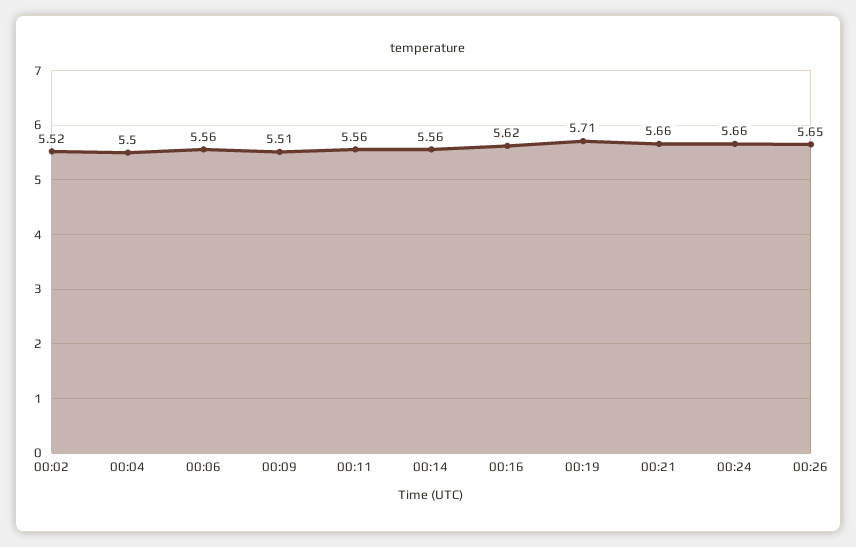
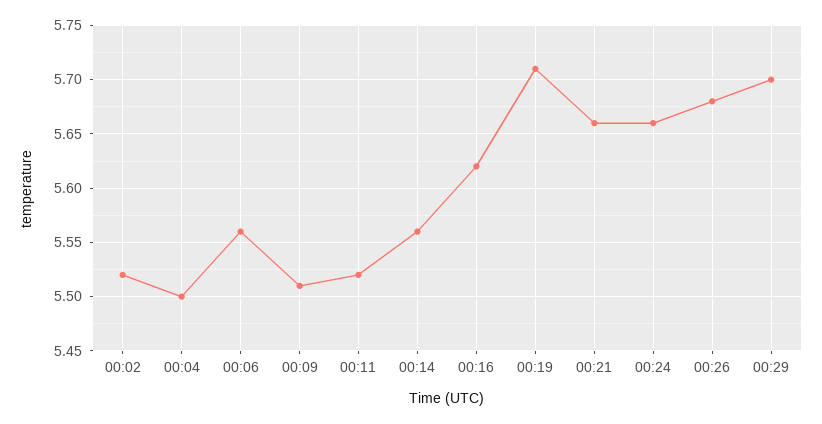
00:11: 5.56 -> 5.52
00:26: 5.65 -> 5.68
00:29: none -> 5.7

